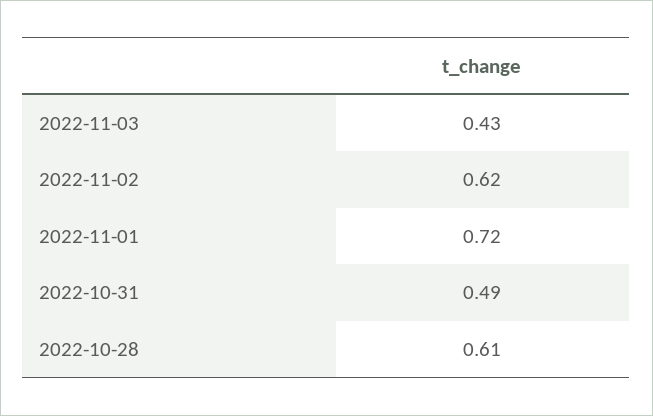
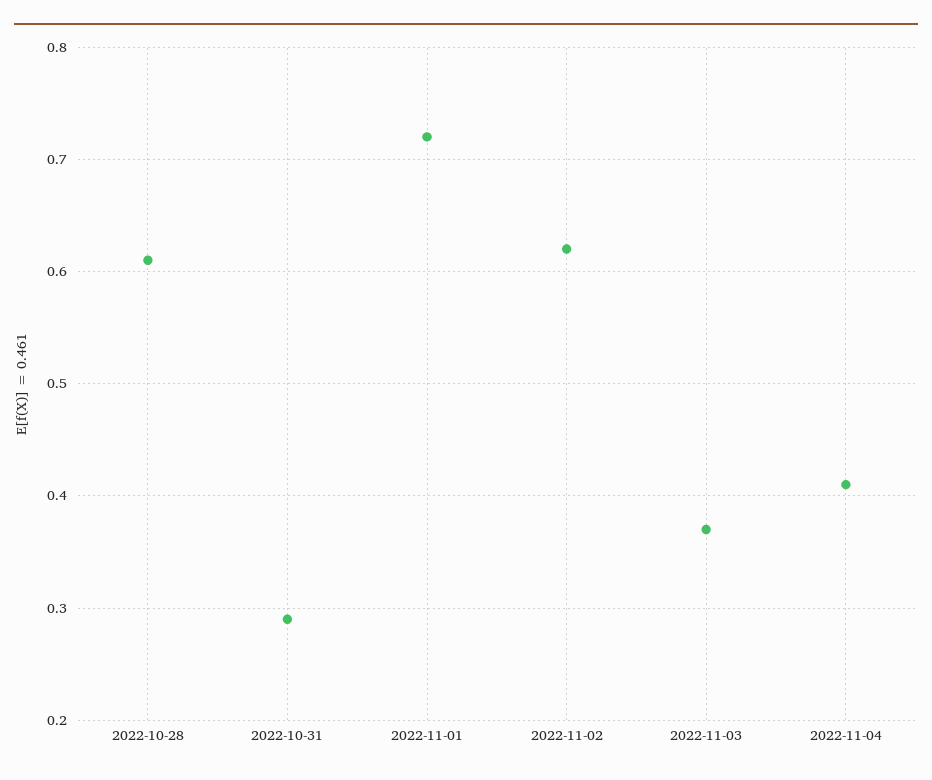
2022-11-03: 0.43 -> 0.37
2022-10-31: 0.49 -> 0.29
2022-11-04: none -> 0.41

